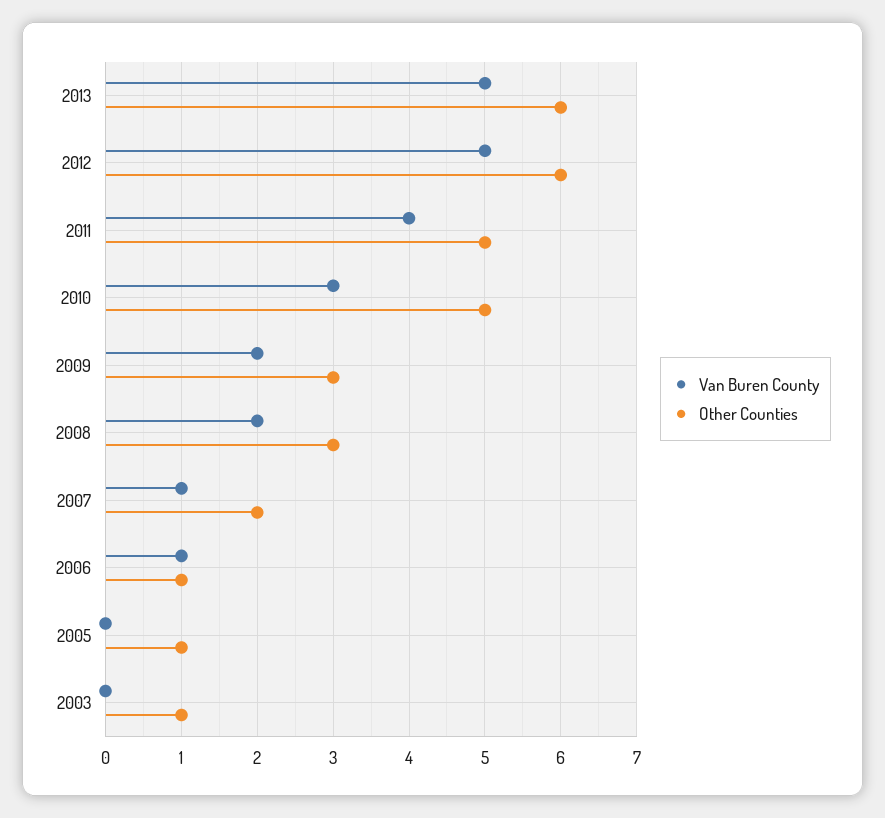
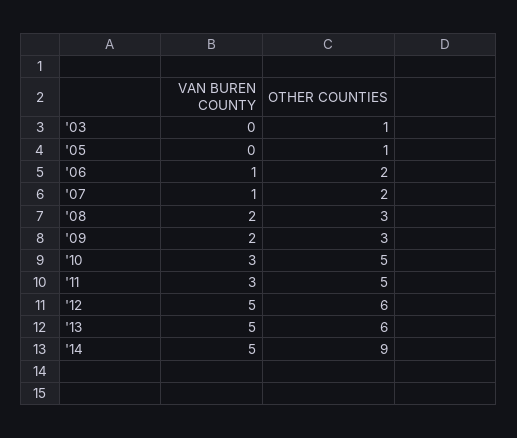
Van Buren County, 2011: 4 -> 3
Other Counties, 2006: 1 -> 2
Van Buren County, '14: none -> 5
Other Counties, '14: none -> 9

